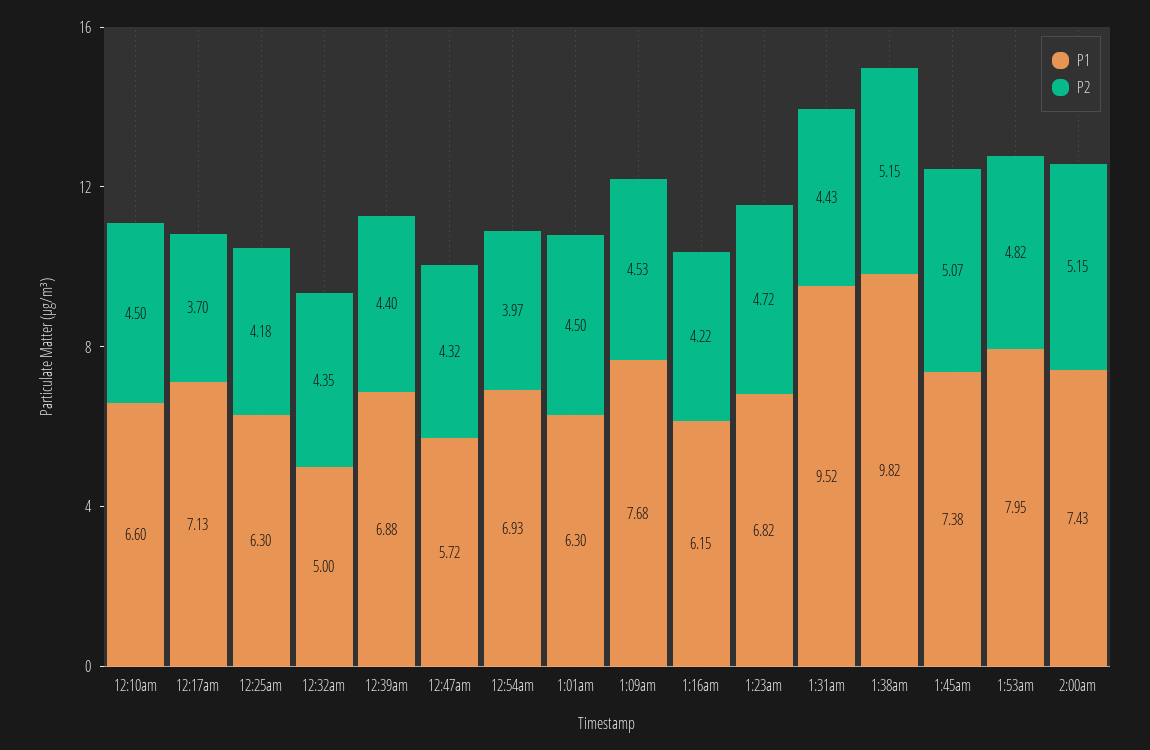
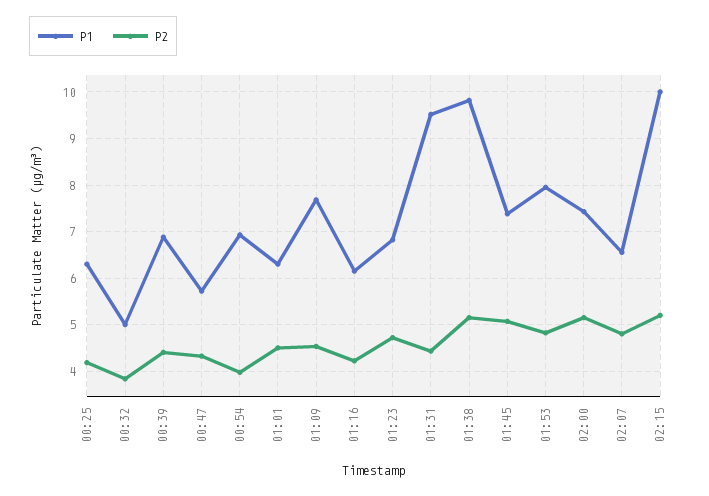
P1, 12:10am: 6.6 -> none
P2, 12:10am: 4.5 -> none
P1, 12:17am: 7.13 -> none
P2, 12:17am: 3.7 -> none
P2, 12:32am: 4.35 -> 3.8
P1, 02:07: none -> 6.6
P2, 02:07: none -> 4.8
P1, 02:15: none -> 10
P2, 02:15: none -> 5.2

